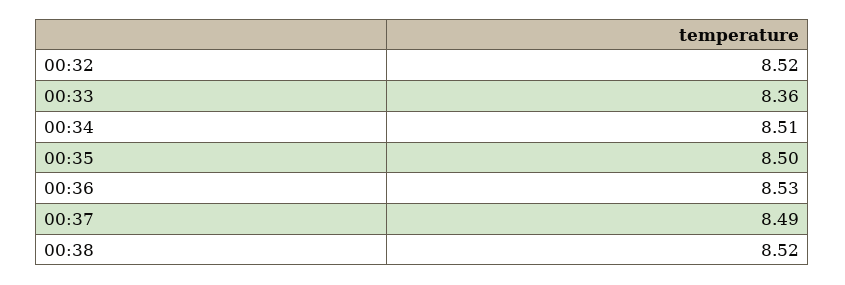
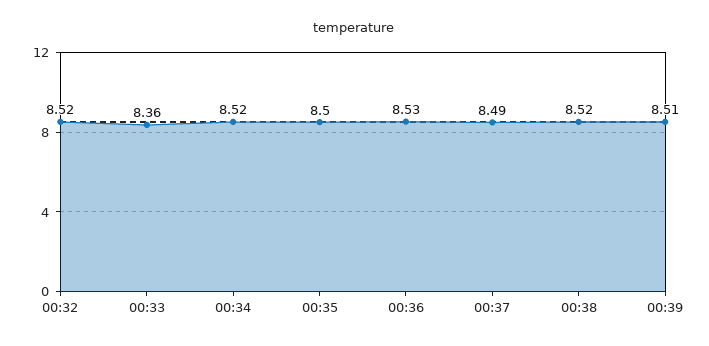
00:34: 8.51 -> 8.52
00:39: none -> 8.51

